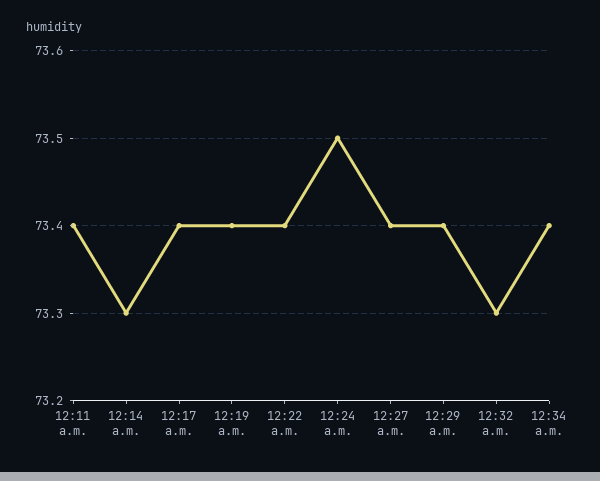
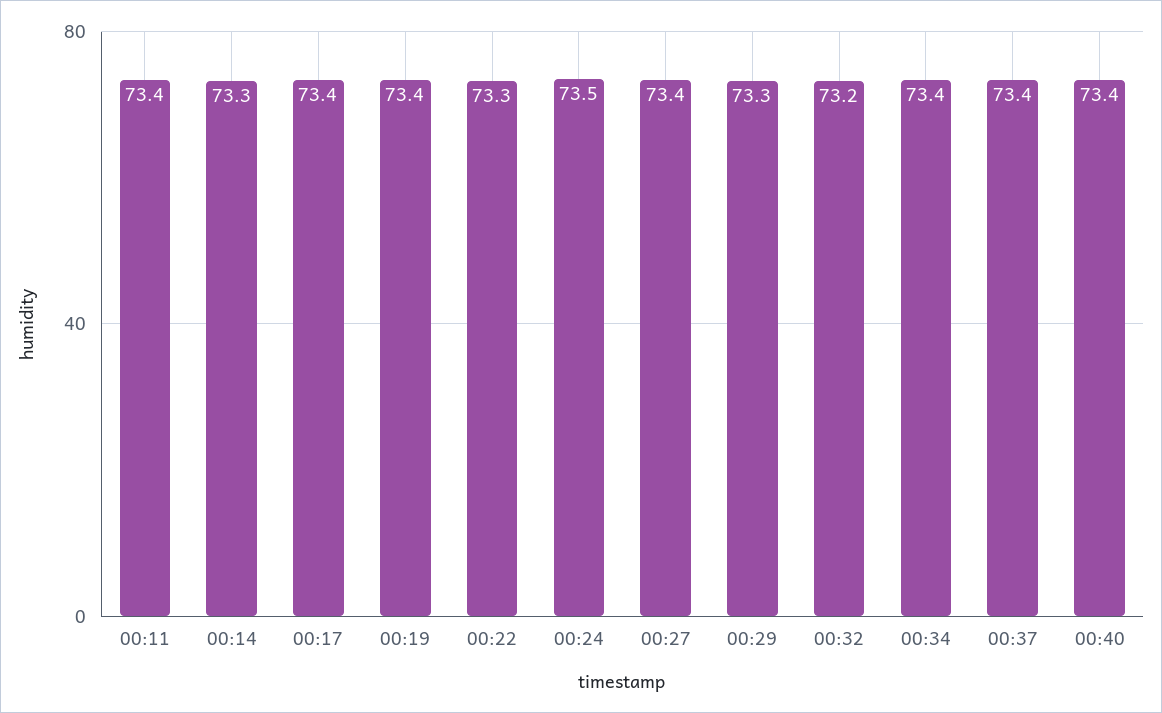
12:22 a.m.: 73.4 -> 73.3
12:29 a.m.: 73.4 -> 73.3
12:32 a.m.: 73.3 -> 73.2
00:37: none -> 73.4
00:40: none -> 73.4

